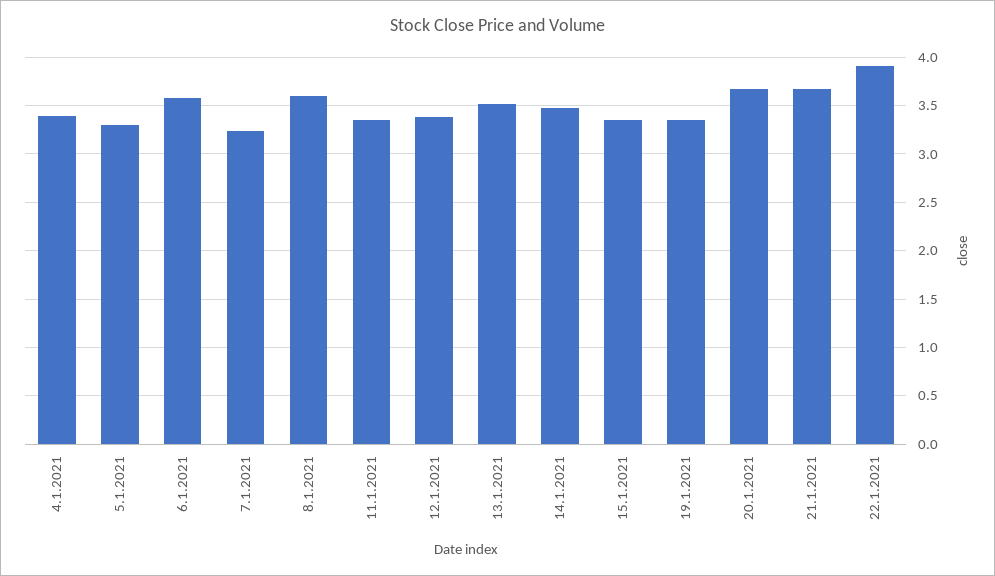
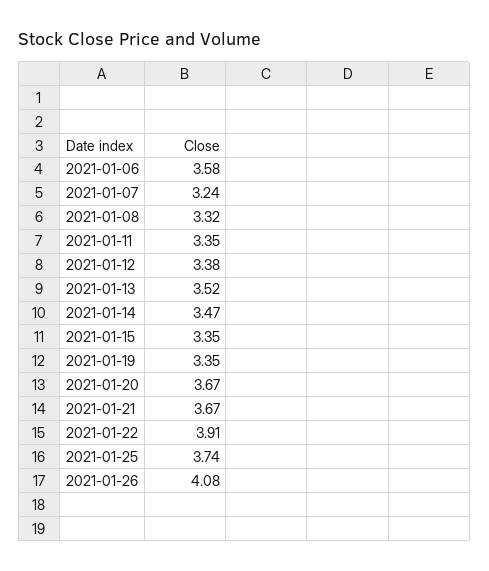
4.1.2021: 3.4 -> none
5.1.2021: 3.3 -> none
8.1.2021: 3.6 -> 3.32
2021-01-25: none -> 3.74
2021-01-26: none -> 4.08

